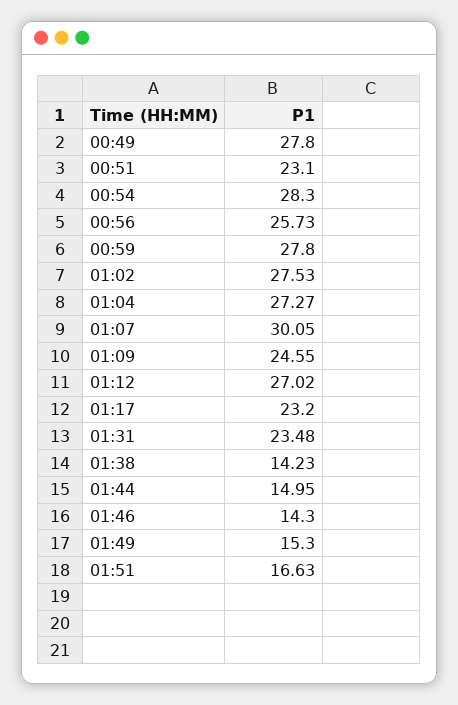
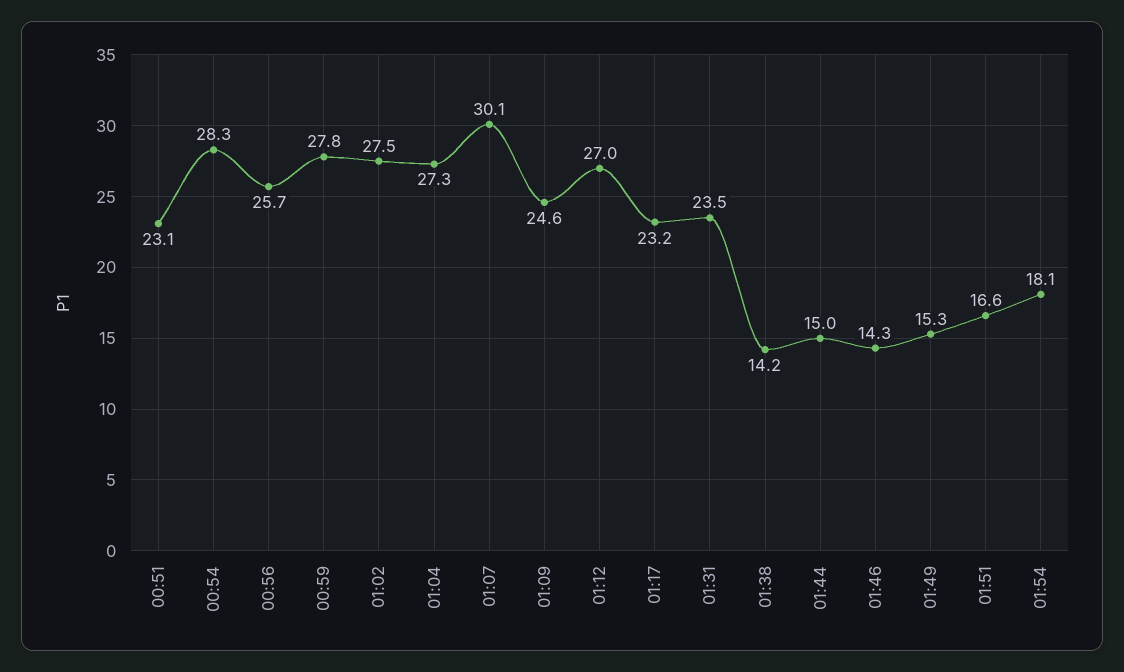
00:49: 27.8 -> none
01:54: none -> 18.1

